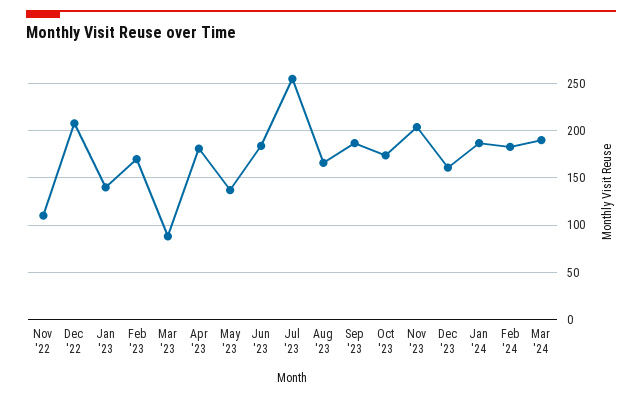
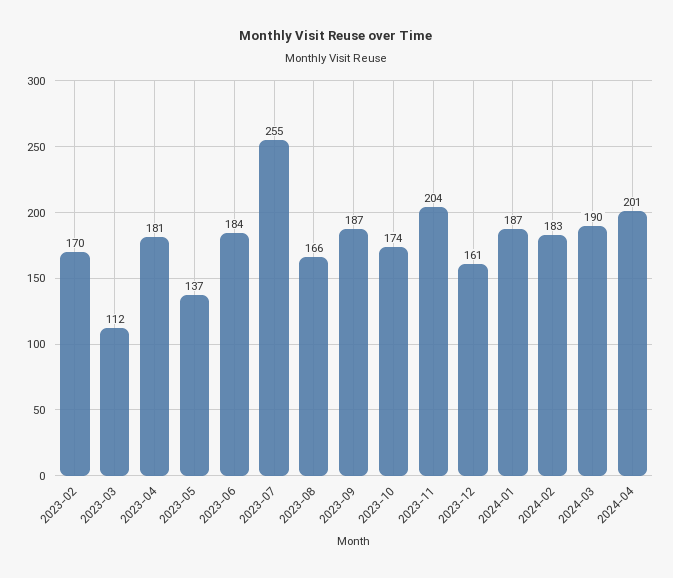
Nov '22: 110 -> none
Dec '22: 210 -> none
Jan '23: 140 -> none
Mar '23: 90 -> 112
2024-04: none -> 201

